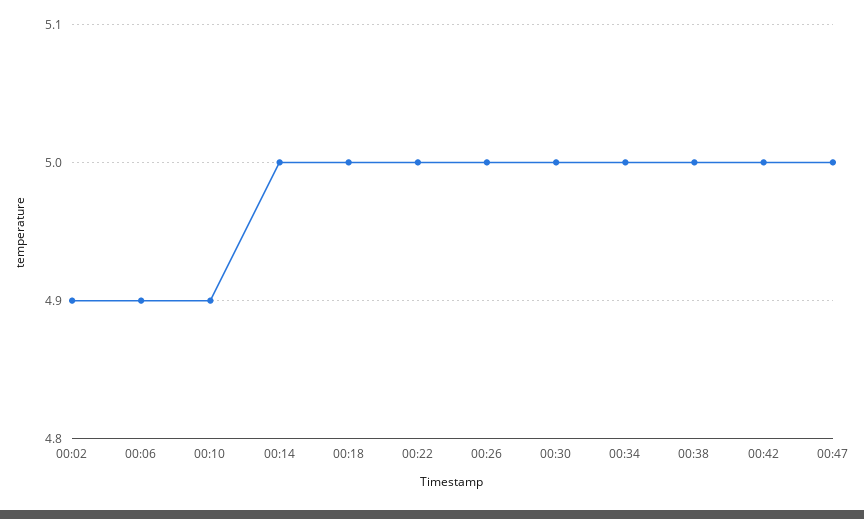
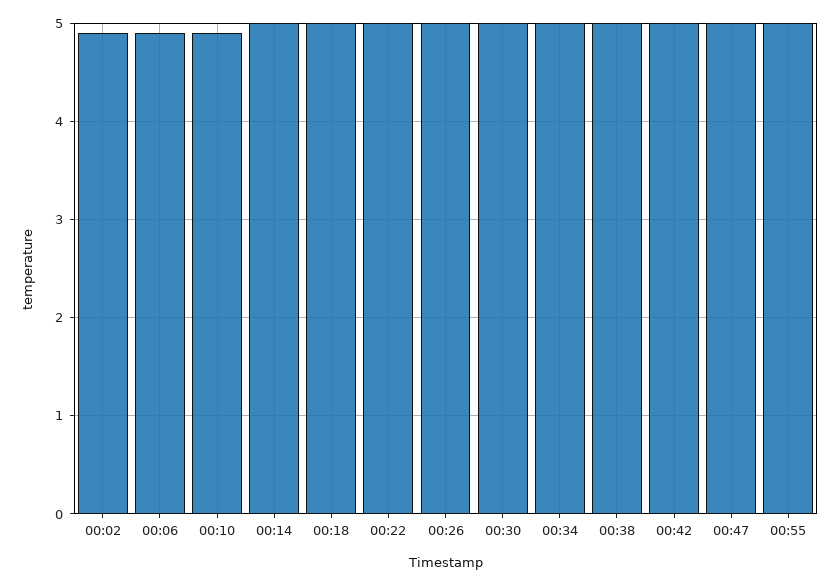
00:55: none -> 5

